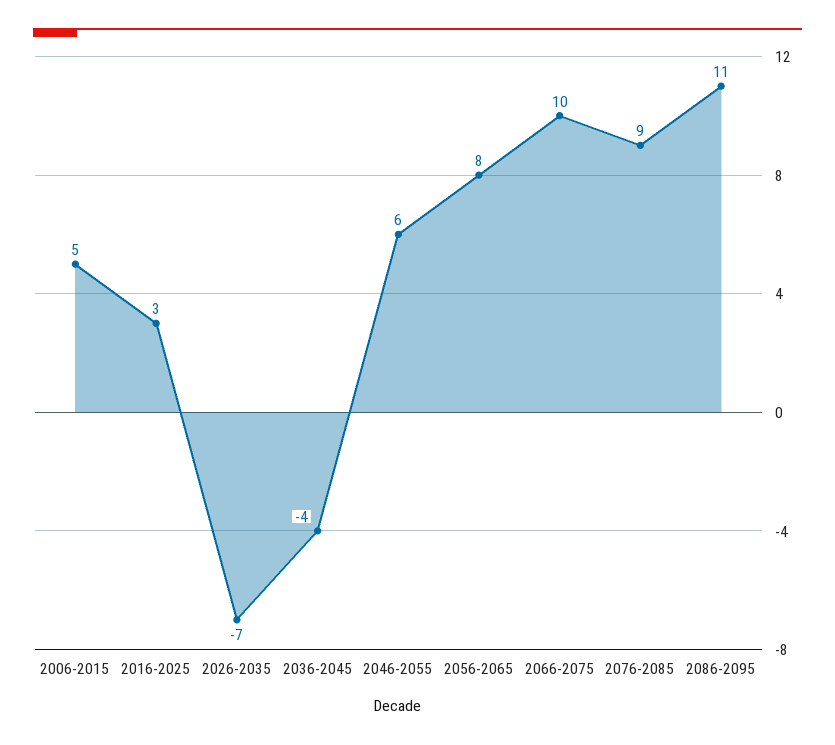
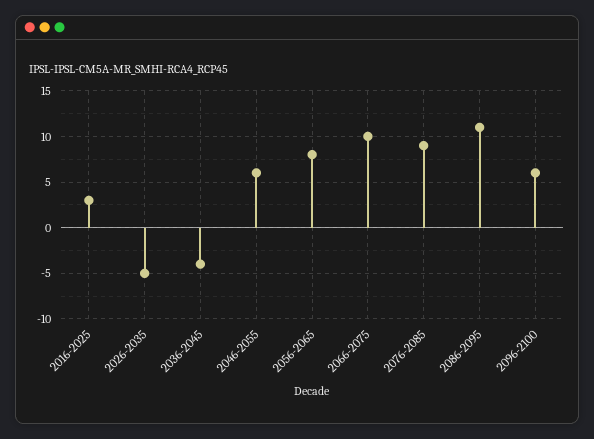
2006-2015: 5 -> none
2026-2035: -7 -> -5
2096-2100: none -> 6

